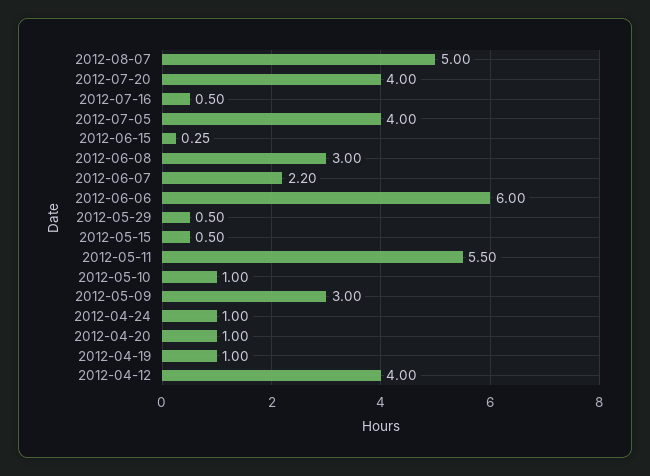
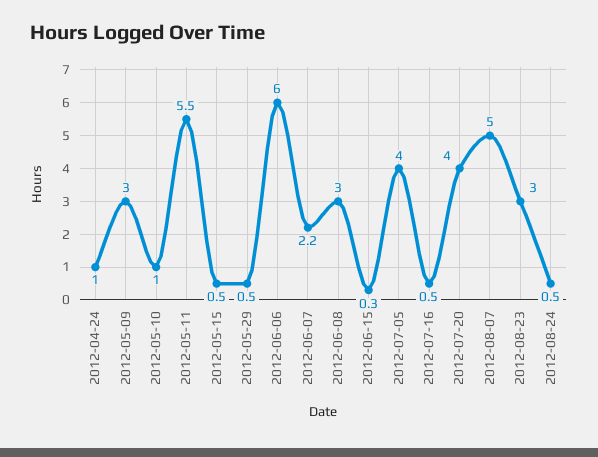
2012-04-20: 1 -> none
2012-04-19: 1 -> none
2012-04-12: 4 -> none
2012-08-23: none -> 3
2012-08-24: none -> 0.5

